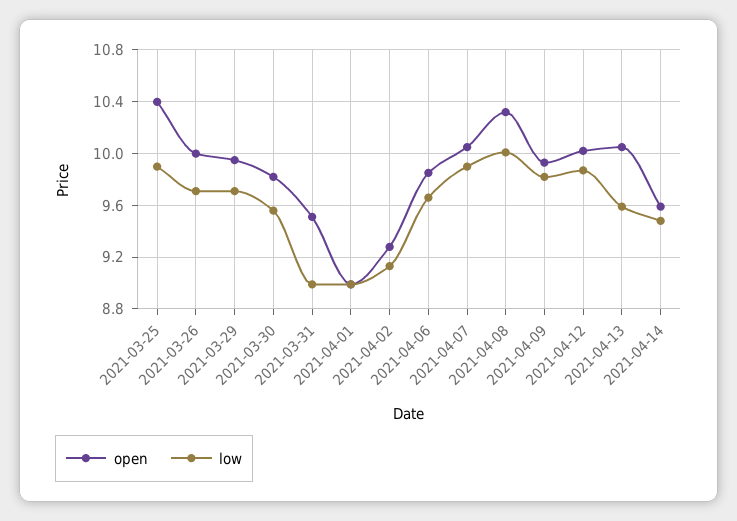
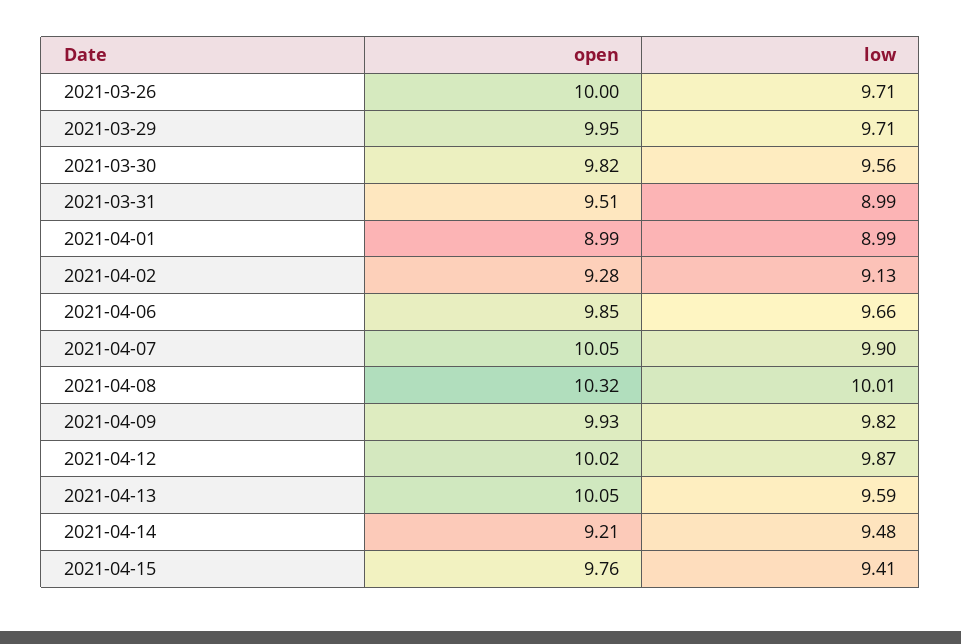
open, 2021-03-25: 10.4 -> none
low, 2021-03-25: 9.9 -> none
open, 2021-04-14: 9.6 -> 9.21
open, 2021-04-15: none -> 9.76
low, 2021-04-15: none -> 9.41

